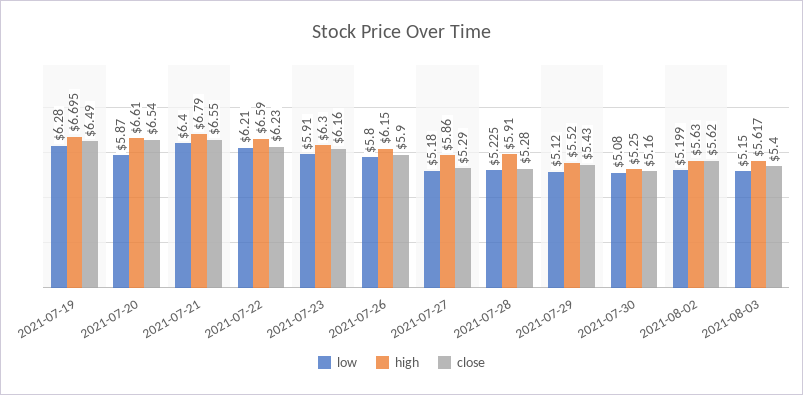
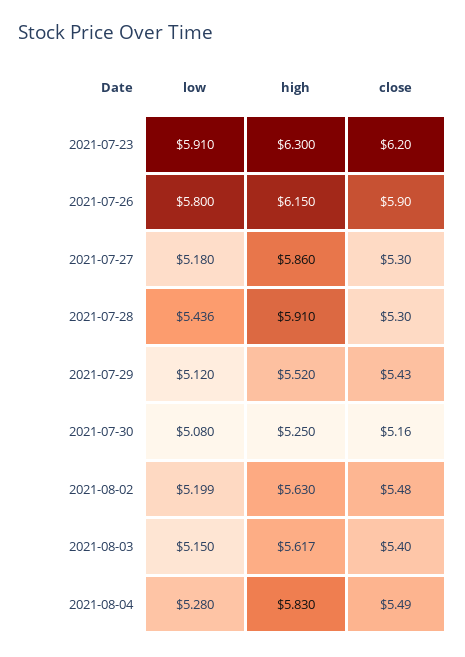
low, 2021-07-19: 6.28 -> none
high, 2021-07-19: 6.695 -> none
close, 2021-07-19: 6.49 -> none
low, 2021-07-20: 5.87 -> none
high, 2021-07-20: 6.61 -> none
close, 2021-07-20: 6.54 -> none
low, 2021-07-21: 6.4 -> none
high, 2021-07-21: 6.79 -> none
close, 2021-07-21: 6.55 -> none
low, 2021-07-22: 6.21 -> none
high, 2021-07-22: 6.59 -> none
close, 2021-07-22: 6.23 -> none
close, 2021-07-23: 6.16 -> 6.2
close, 2021-07-27: 5.29 -> 5.3
low, 2021-07-28: 5.225 -> 5.436
close, 2021-07-28: 5.28 -> 5.3
close, 2021-08-02: 5.62 -> 5.48
low, 2021-08-04: none -> 5.28
high, 2021-08-04: none -> 5.83
close, 2021-08-04: none -> 5.49

